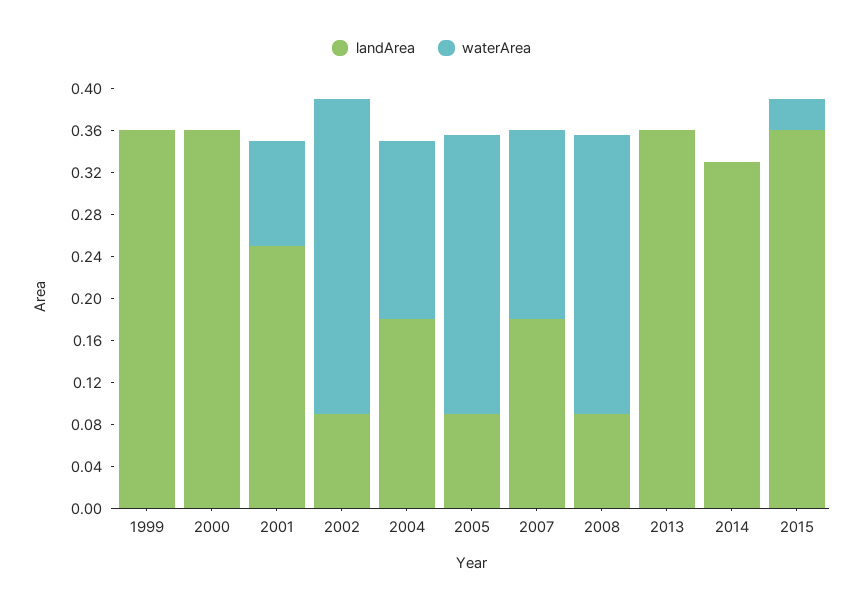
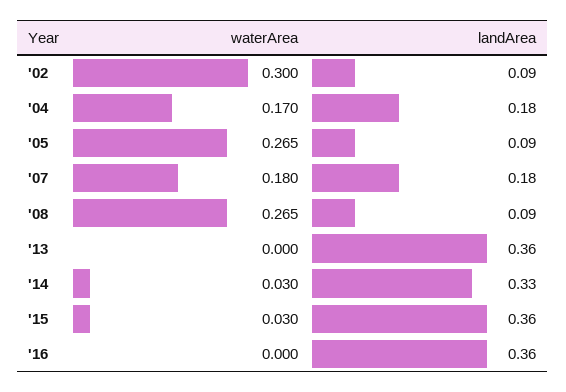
landArea, 1999: 0.36 -> none
waterArea, 1999: 0 -> none
landArea, 2000: 0.36 -> none
waterArea, 2000: 0 -> none
landArea, 2001: 0.25 -> none
waterArea, 2001: 0.1 -> none
waterArea, 2014: 0 -> 0.03
waterArea, '16: none -> 0
landArea, '16: none -> 0.36

